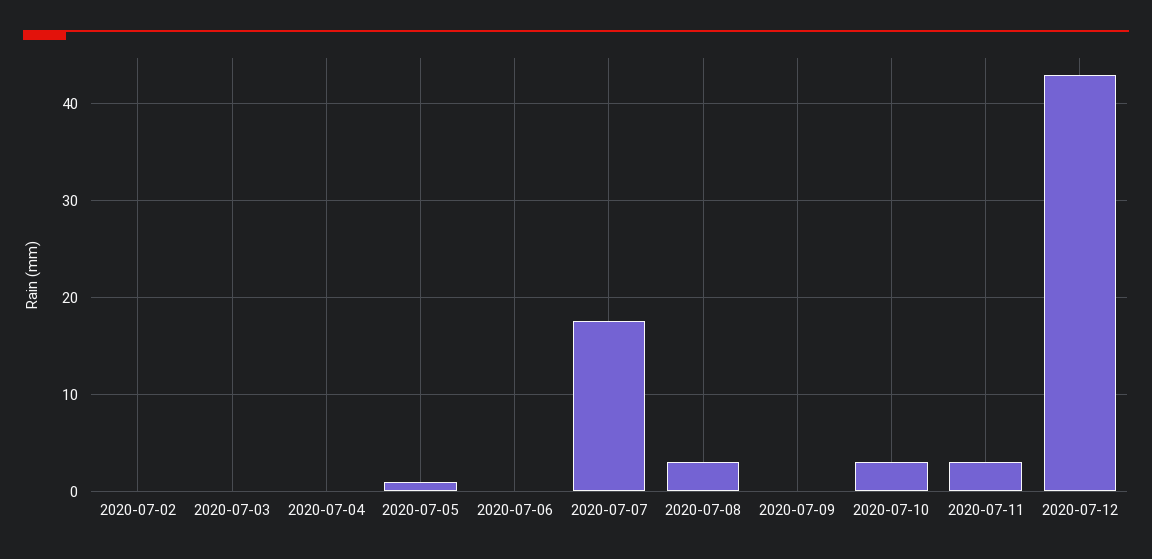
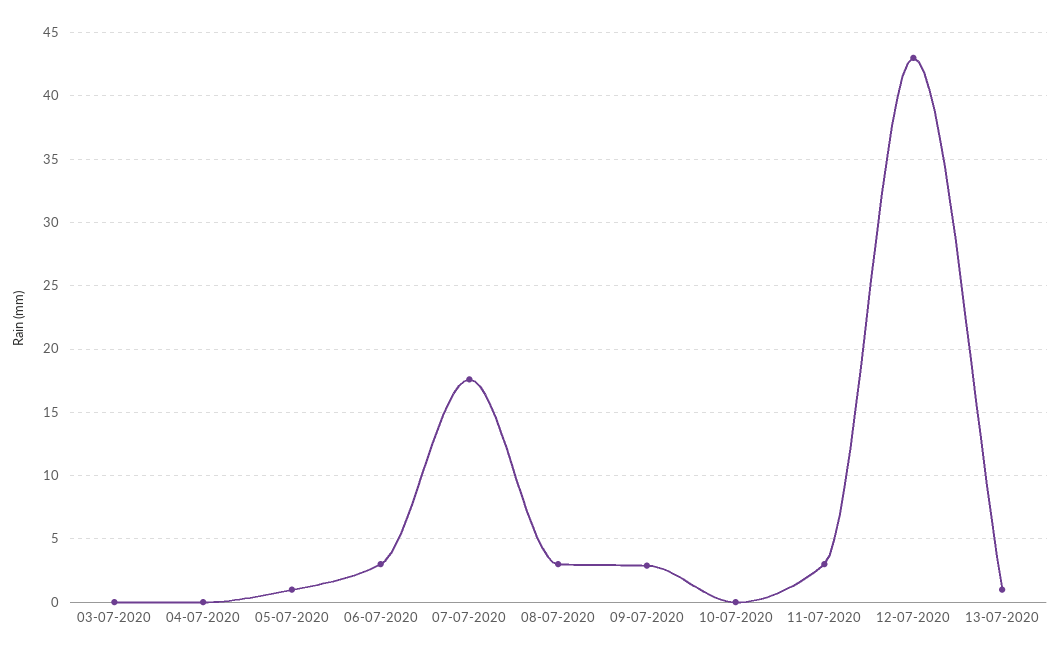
2020-07-02: 0 -> none
2020-07-06: 0 -> 3
2020-07-09: 0 -> 3
2020-07-10: 3 -> 0
13-07-2020: none -> 1

